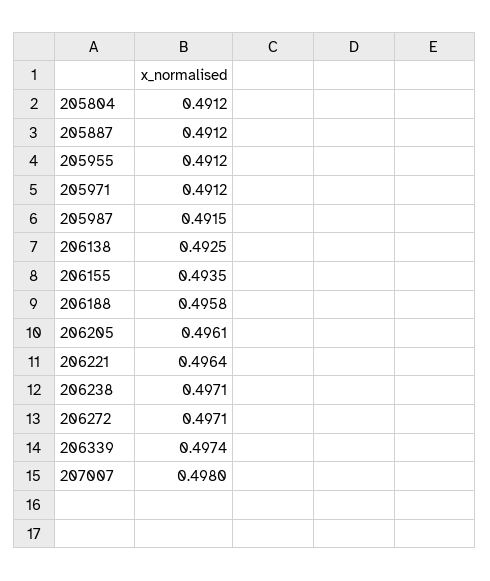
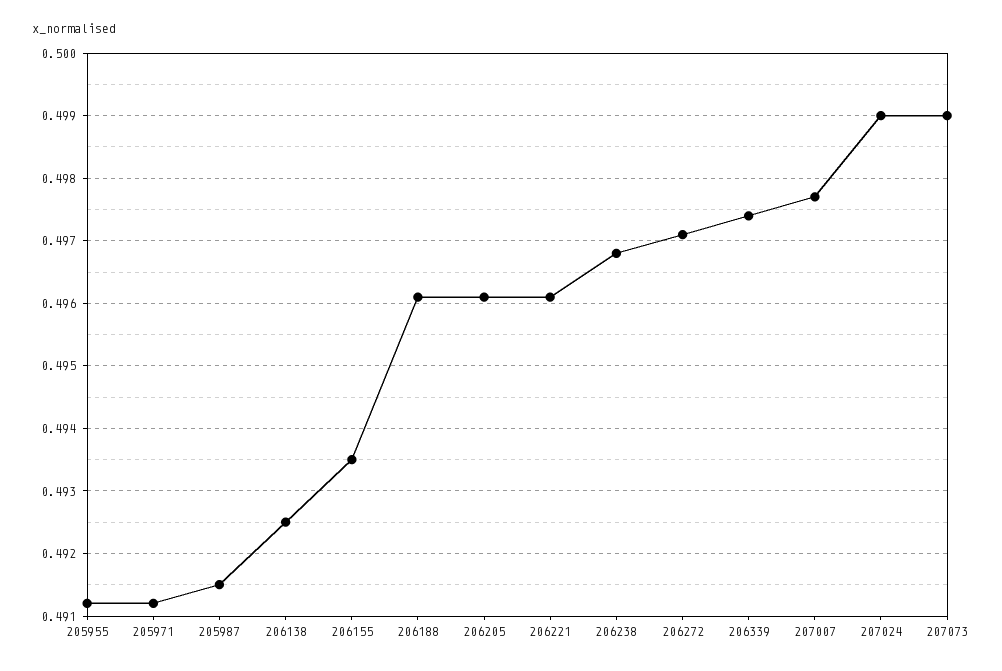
205804: 0.4912 -> none
205887: 0.4912 -> none
206188: 0.4958 -> 0.4961
206221: 0.4964 -> 0.4961
206238: 0.4971 -> 0.4968
207007: 0.498 -> 0.4977
207024: none -> 0.499
207073: none -> 0.499

